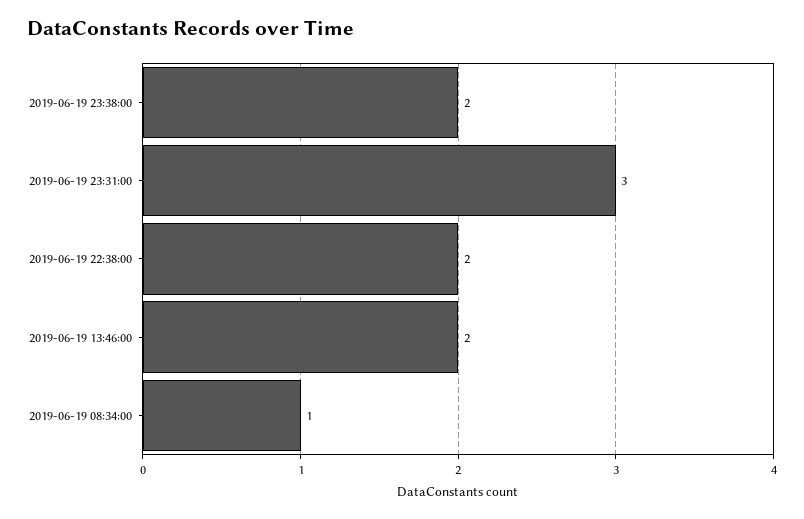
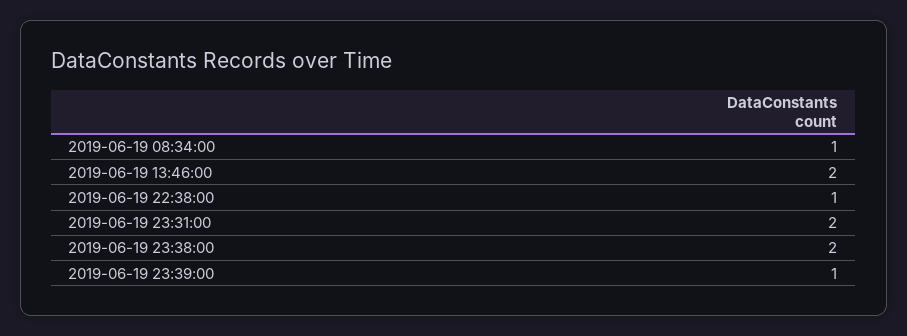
2019-06-19 23:31:00: 3 -> 2
2019-06-19 22:38:00: 2 -> 1
2019-06-19 23:39:00: none -> 1

